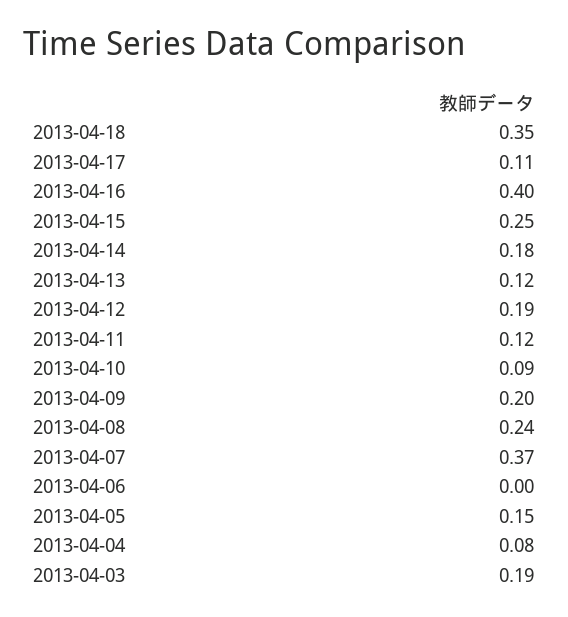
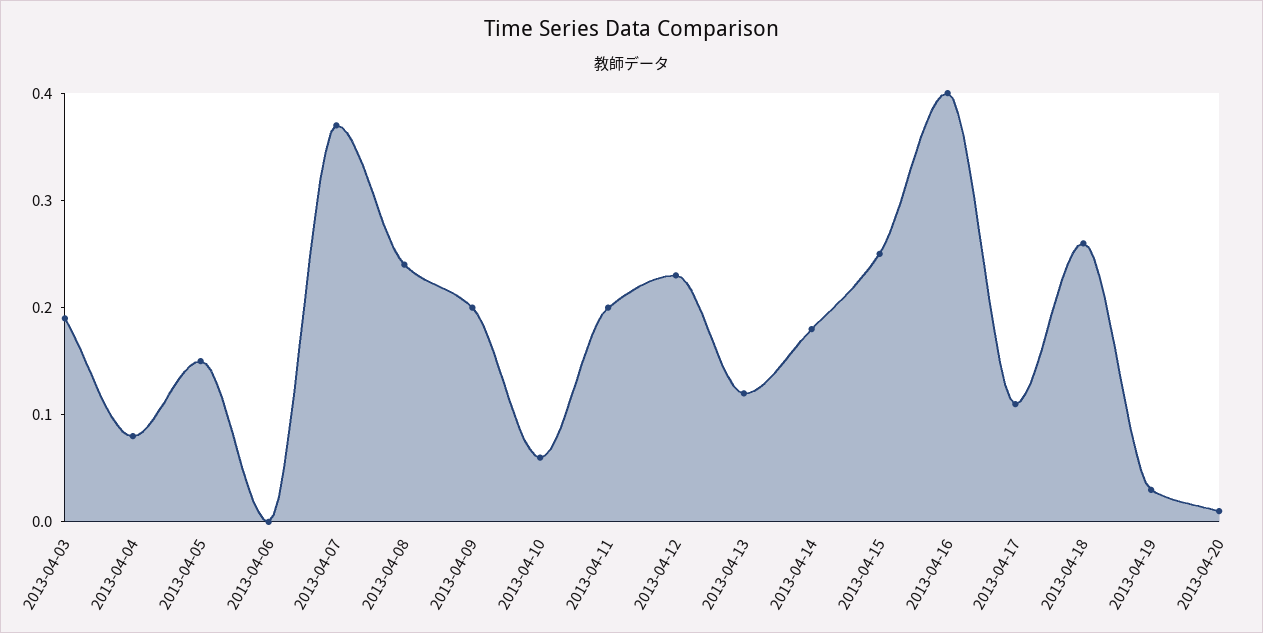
2013-04-18: 0.35 -> 0.26
2013-04-12: 0.19 -> 0.23
2013-04-11: 0.12 -> 0.2
2013-04-10: 0.09 -> 0.06
2013-04-19: none -> 0.03
2013-04-20: none -> 0.01

